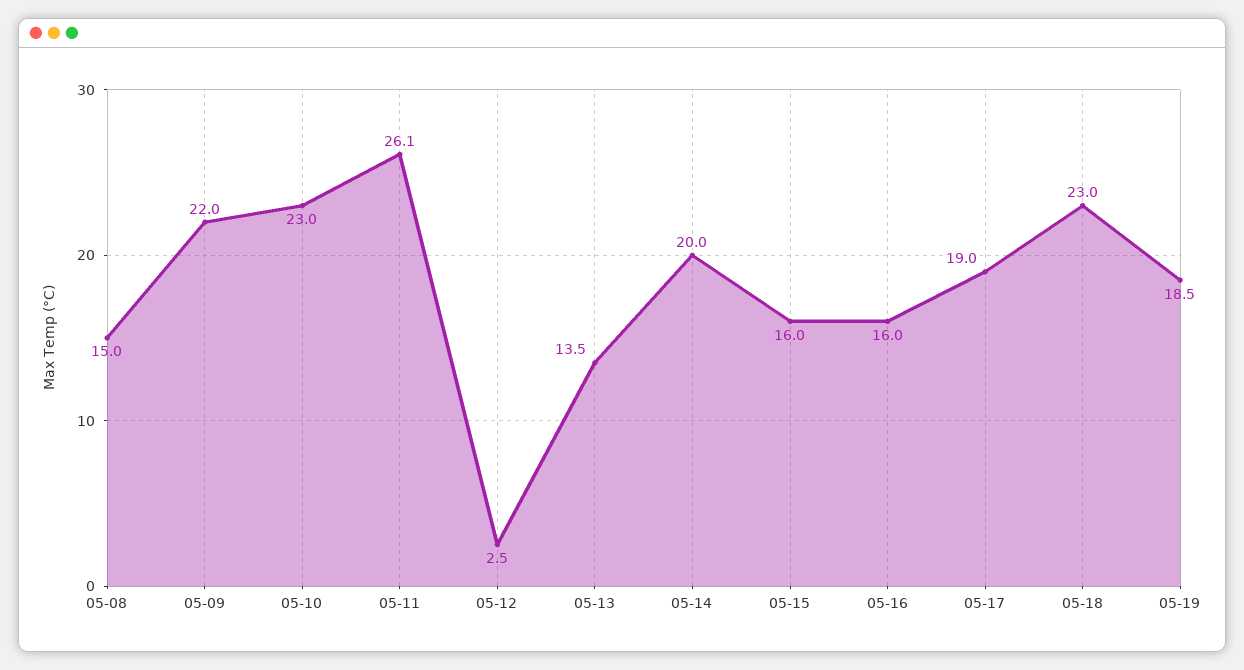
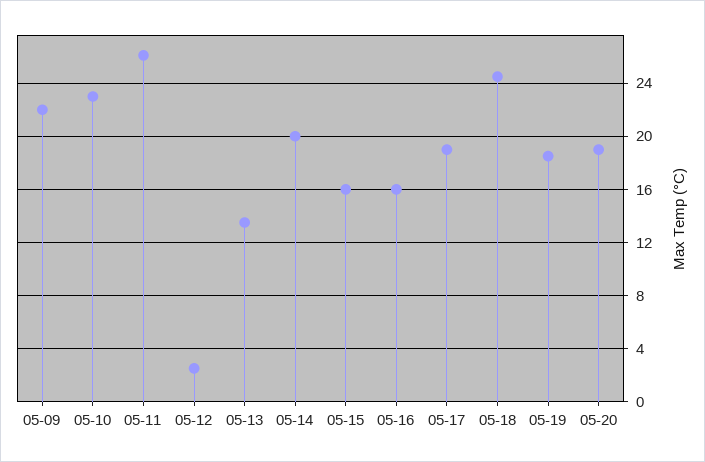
05-08: 15 -> none
05-18: 23 -> 24.5
05-20: none -> 19

